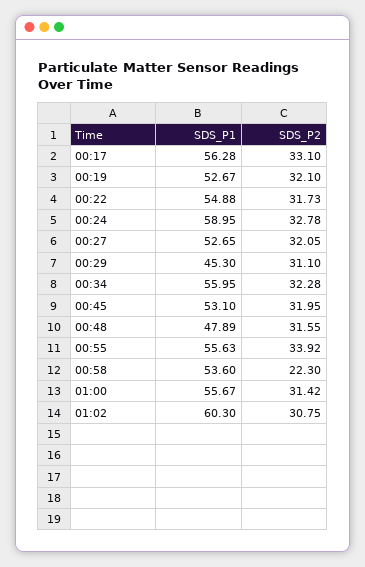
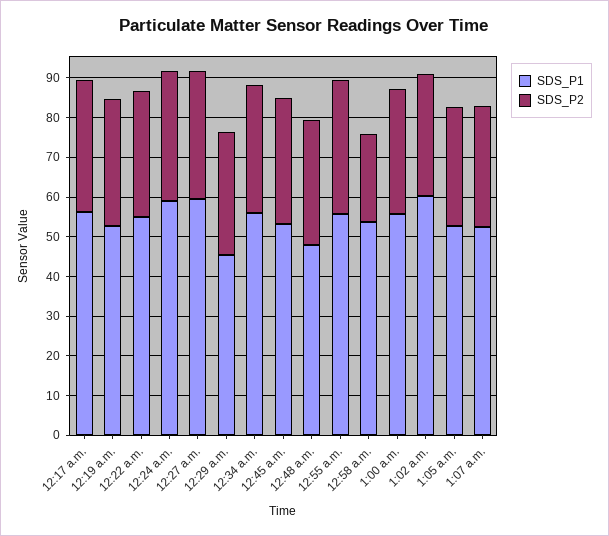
SDS_P1, 00:27: 52.65 -> 60
SDS_P1, 1:05 a.m.: none -> 52.5
SDS_P2, 1:05 a.m.: none -> 30
SDS_P1, 1:07 a.m.: none -> 52.5
SDS_P2, 1:07 a.m.: none -> 30

